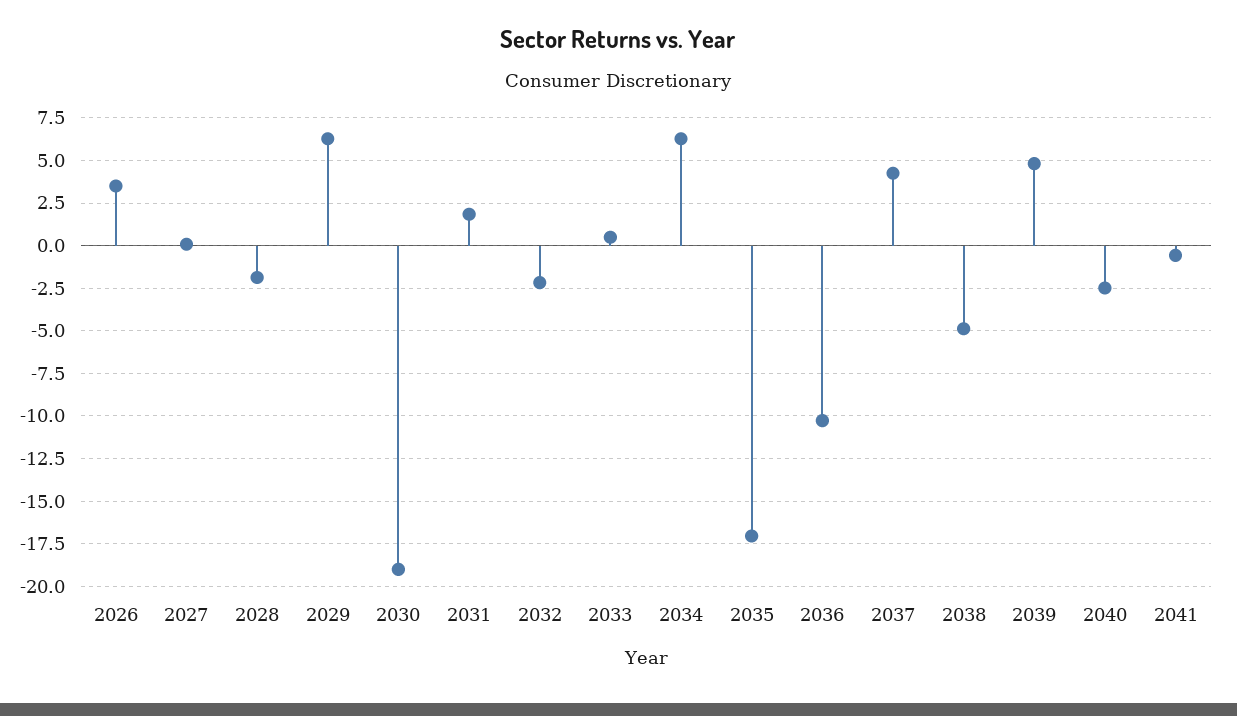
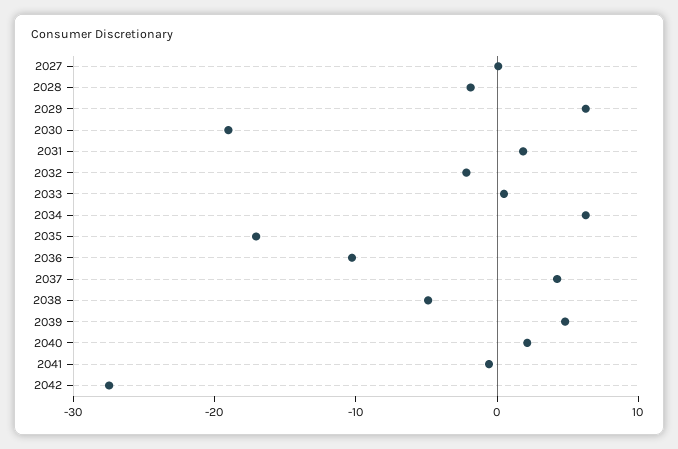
2026: 3.5 -> none
2040: -2.5 -> 2
2042: none -> -28

